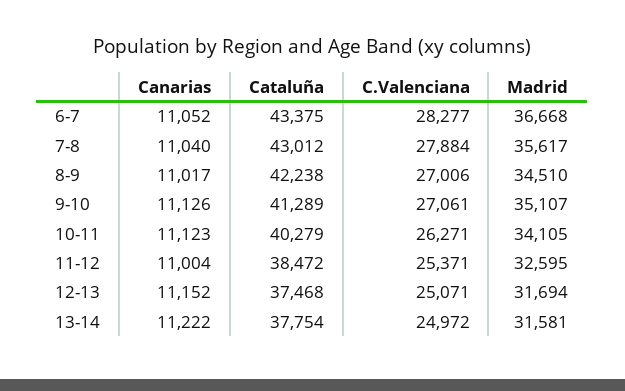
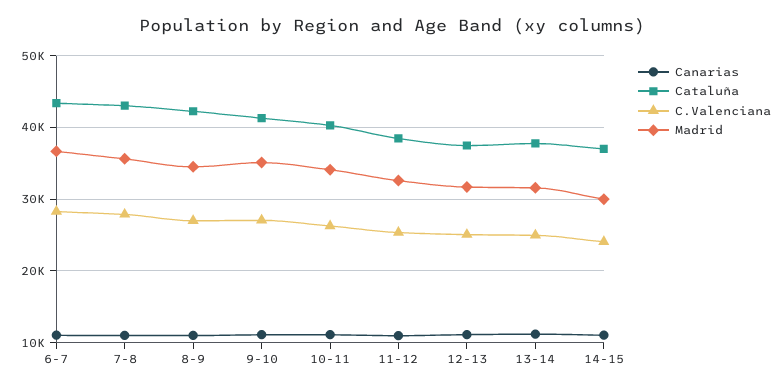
Canarias, 14-15: none -> 11000
Cataluña, 14-15: none -> 37000
C.Valenciana, 14-15: none -> 24000
Madrid, 14-15: none -> 30000

